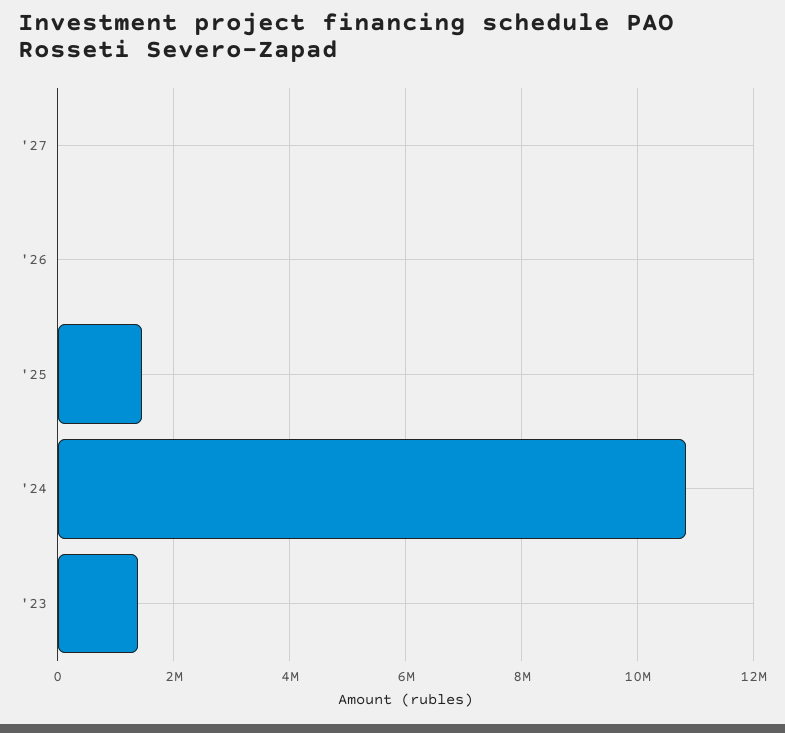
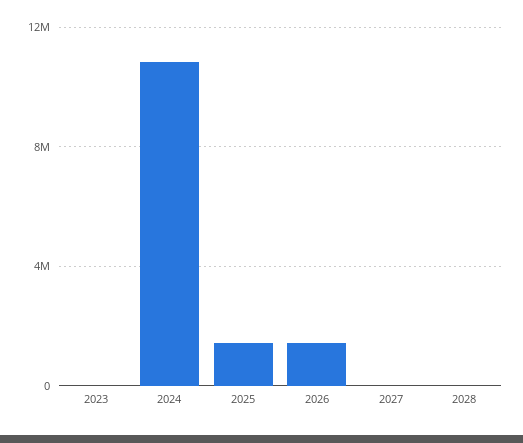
'26: 0 -> 1500000
'23: 1400000 -> 0
2028: none -> 0

